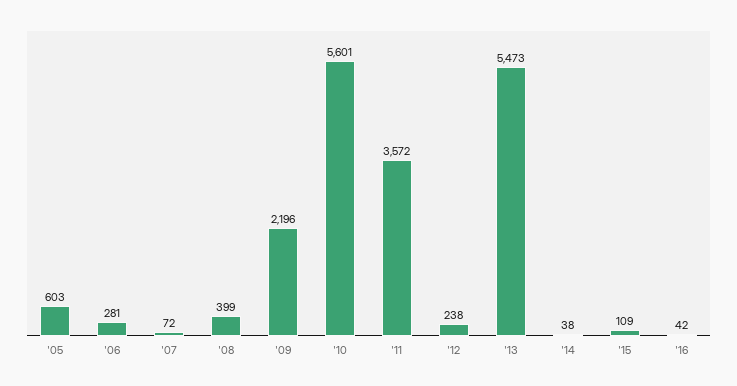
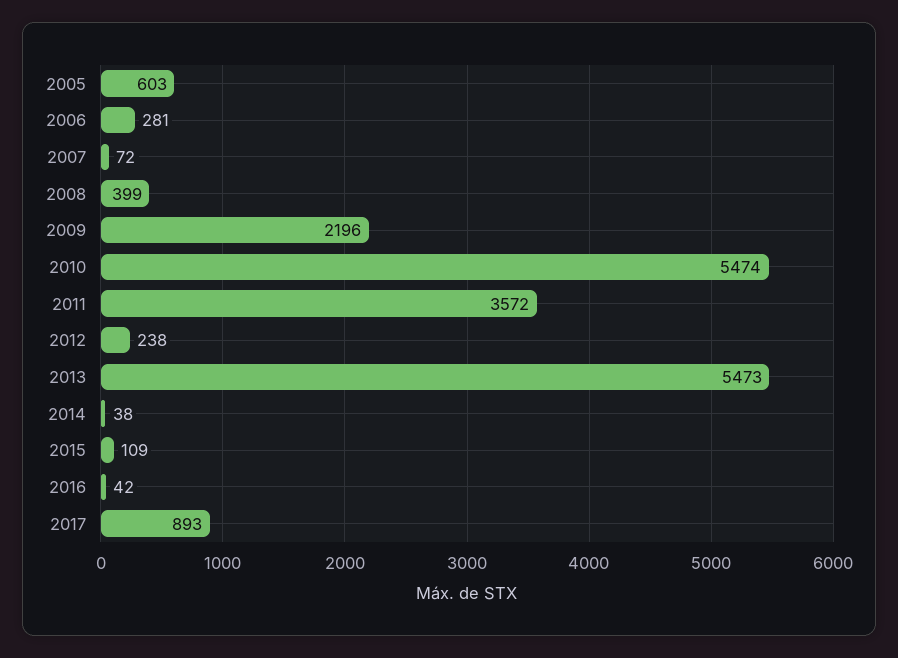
'10: 5601 -> 5474
2017: none -> 893

